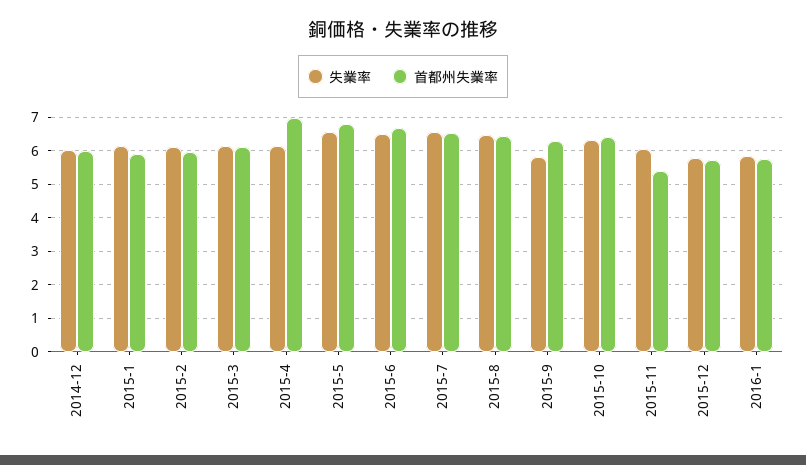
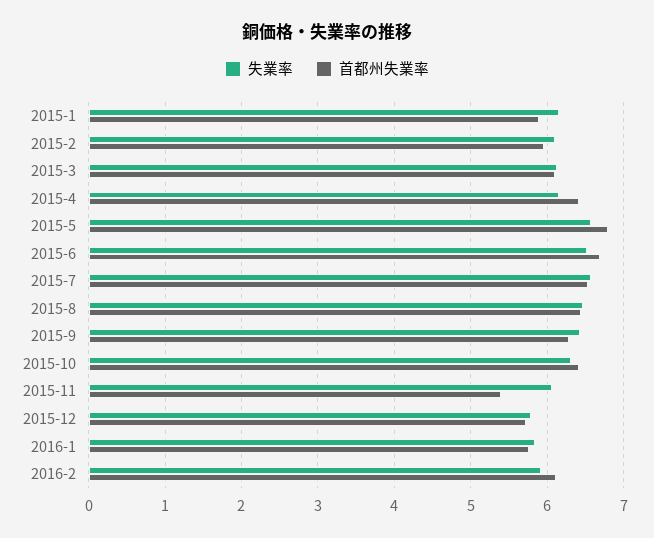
失業率, 2014-12: 6 -> none
首都州失業率, 2014-12: 6 -> none
首都州失業率, 2015-4: 7 -> 6.4
失業率, 2015-9: 5.8 -> 6.4
失業率, 2016-2: none -> 5.9
首都州失業率, 2016-2: none -> 6.1

